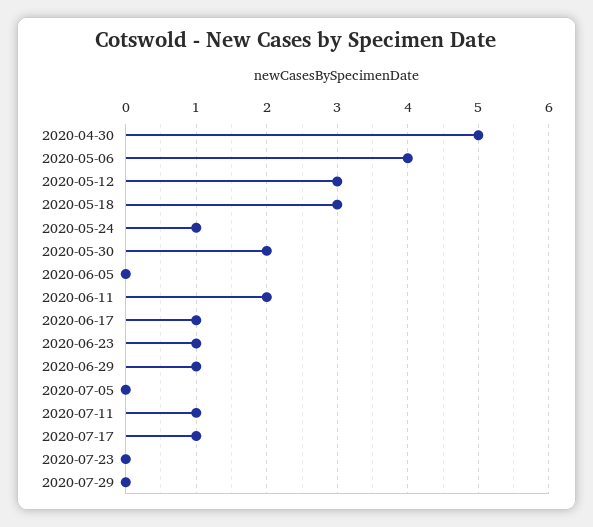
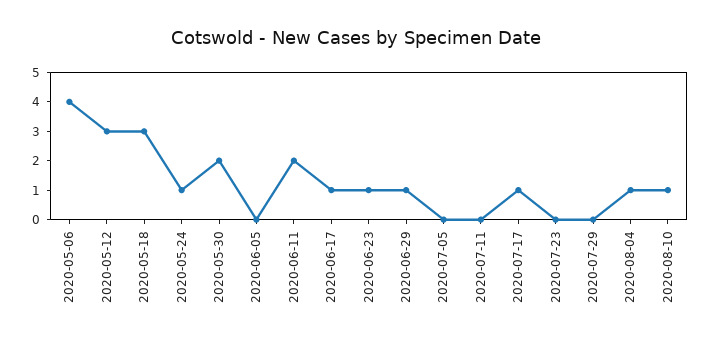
2020-04-30: 5 -> none
2020-07-11: 1 -> 0
2020-08-04: none -> 1
2020-08-10: none -> 1

